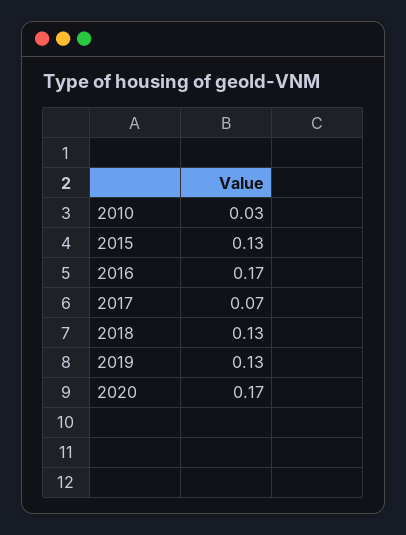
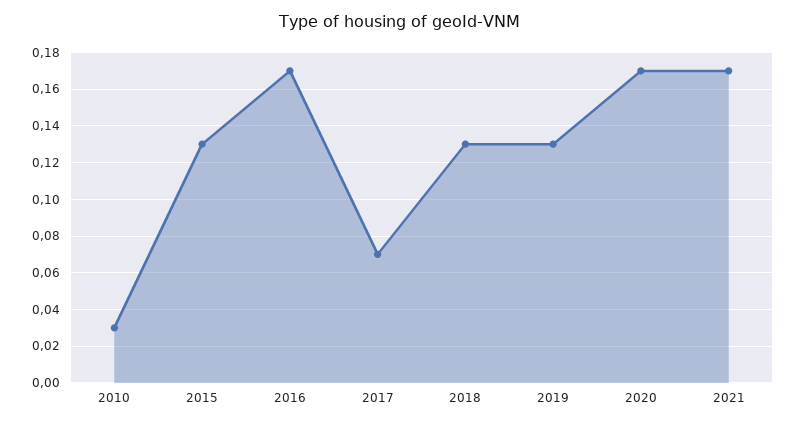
2021: none -> 0.17

